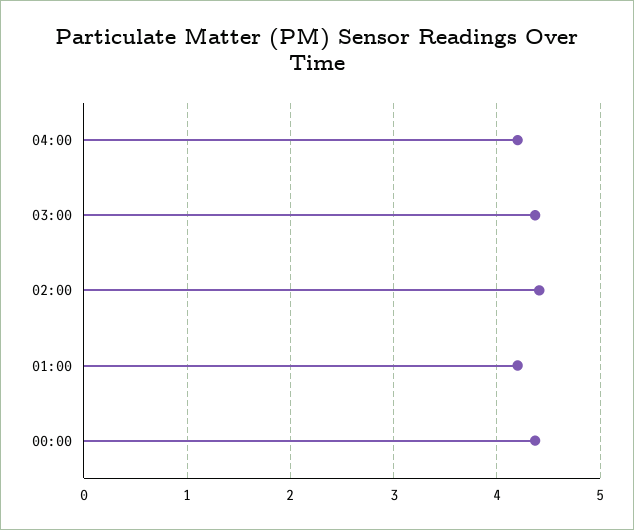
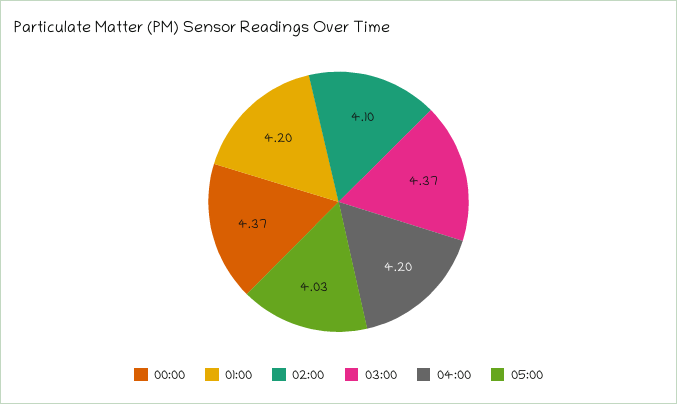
02:00: 4.4 -> 4.1
05:00: none -> 4.03

